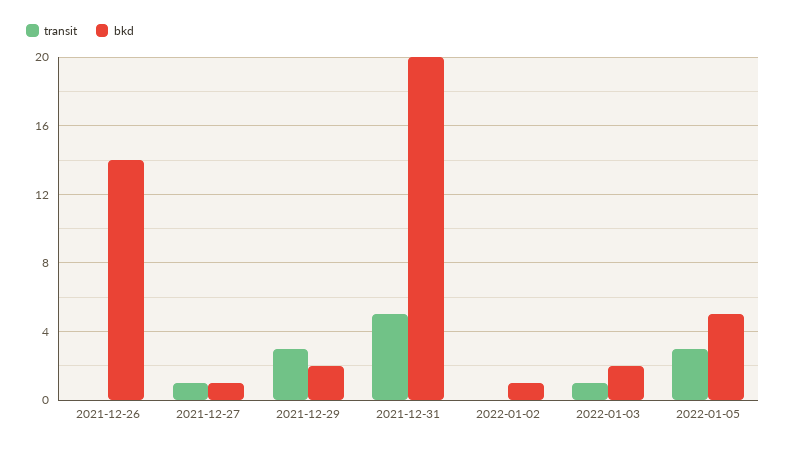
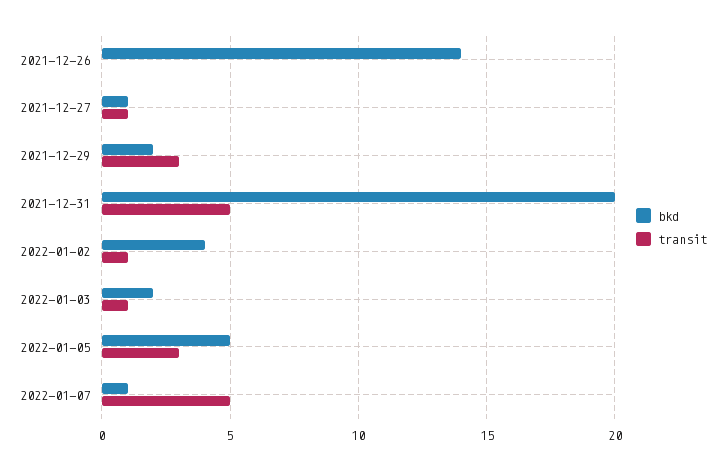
transit, 2022-01-02: 0 -> 1
bkd, 2022-01-02: 1 -> 4
bkd, 2022-01-07: none -> 1
transit, 2022-01-07: none -> 5

